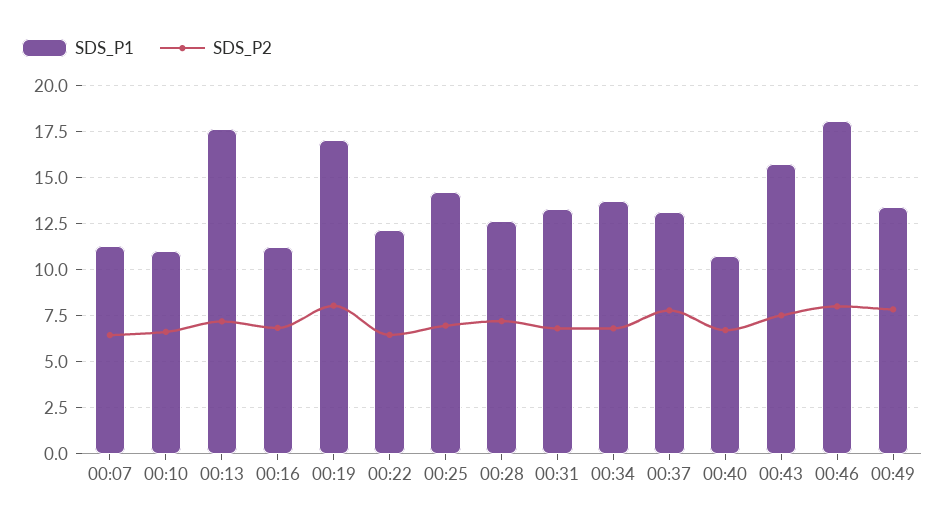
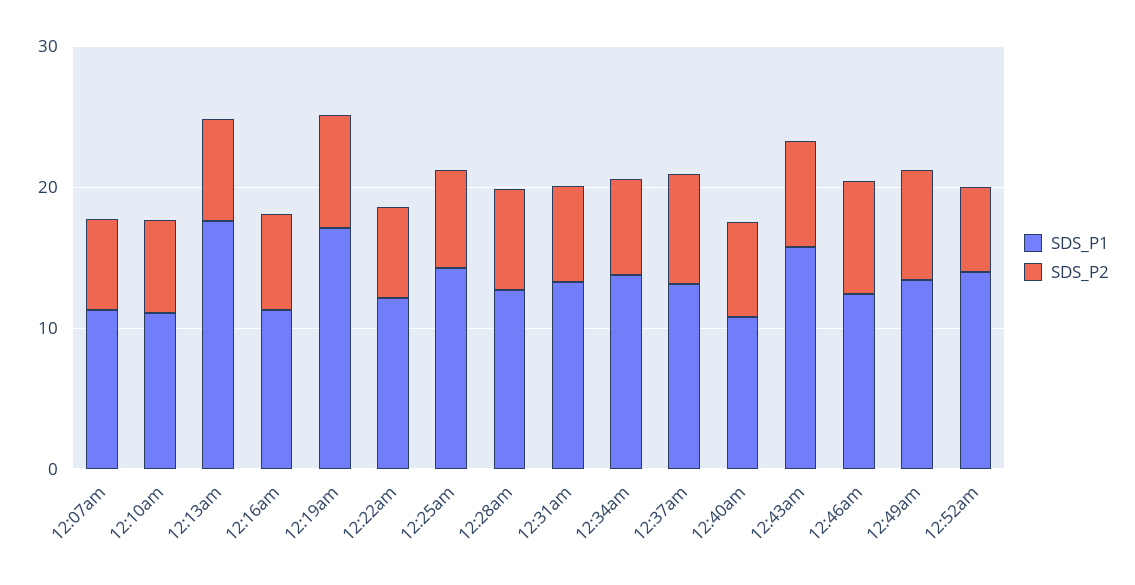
SDS_P1, 00:46: 18 -> 12
SDS_P1, 12:52am: none -> 14
SDS_P2, 12:52am: none -> 6

